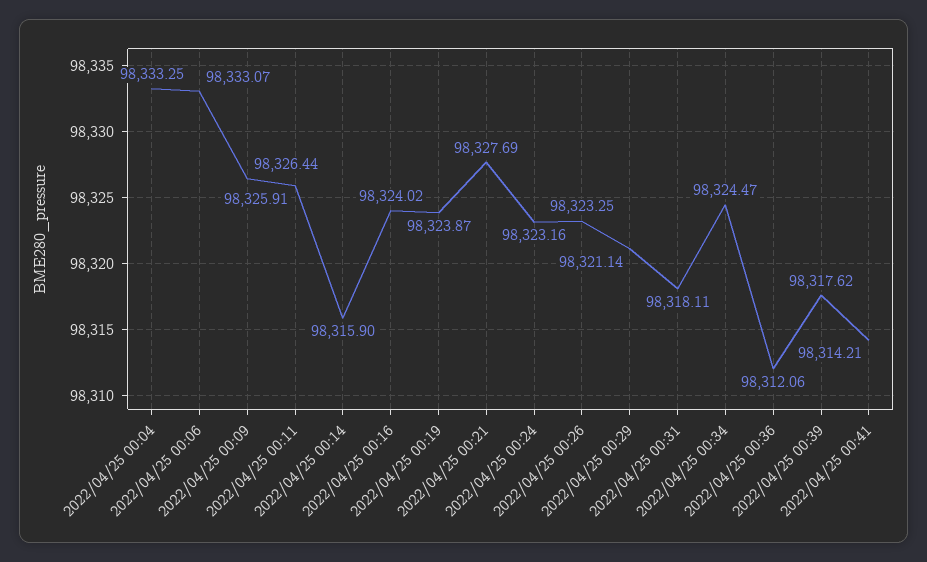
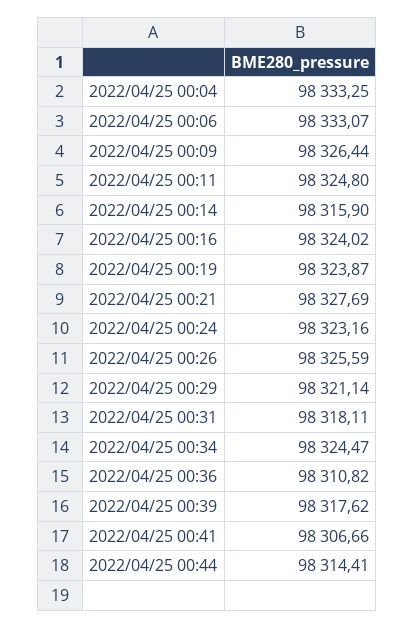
2022/04/25 00:11: 98325.91 -> 98324.8
2022/04/25 00:26: 98323.25 -> 98325.59
2022/04/25 00:36: 98312.06 -> 98310.82
2022/04/25 00:41: 98314.21 -> 98306.66
2022/04/25 00:44: none -> 98314.41

